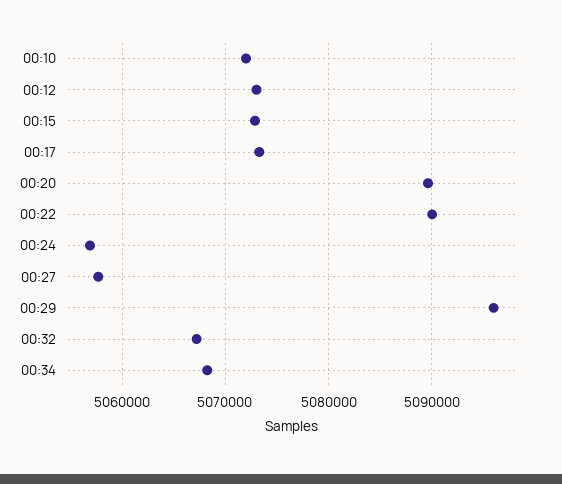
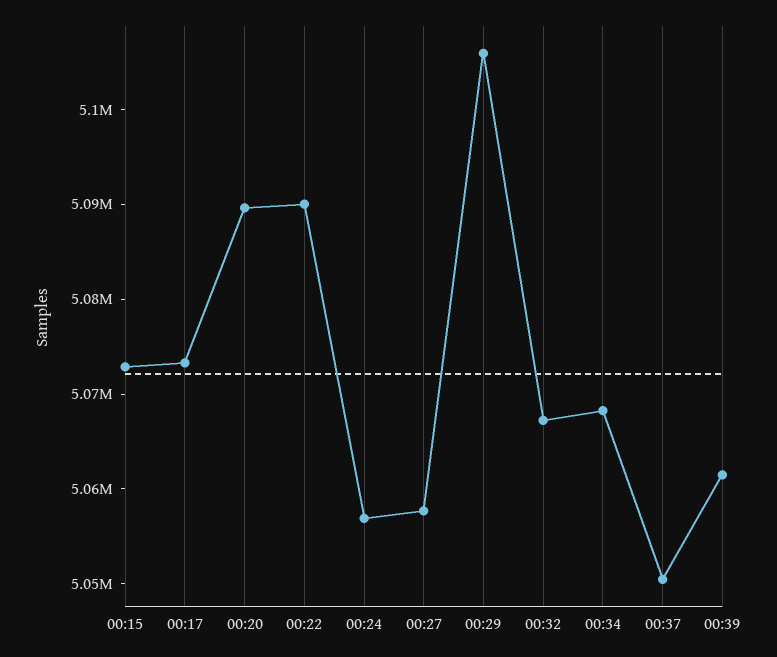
00:10: 5072000 -> none
00:12: 5073000 -> none
00:29: 5096000 -> 5106000
00:37: none -> 5050000
00:39: none -> 5062000

